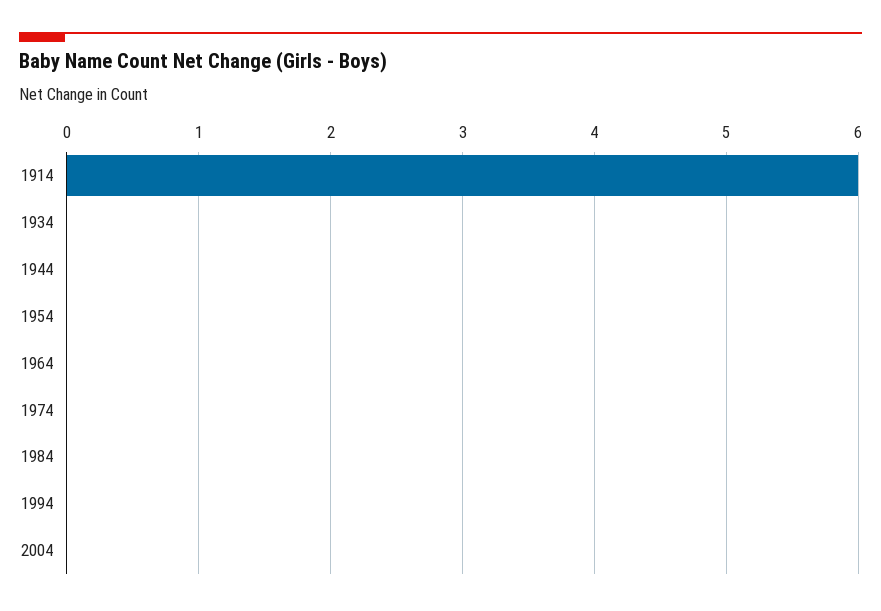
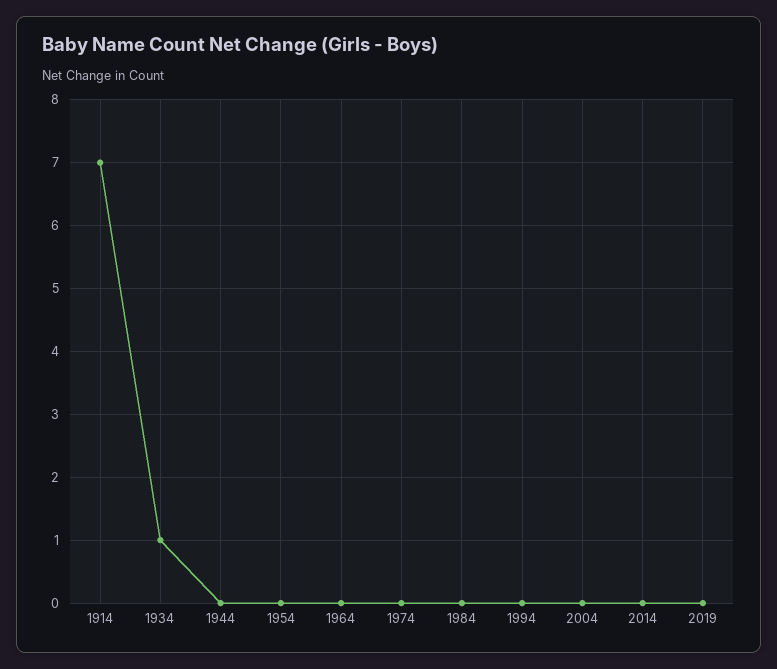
1914: 6 -> 7
1934: 0 -> 1
2014: none -> 0
2019: none -> 0

